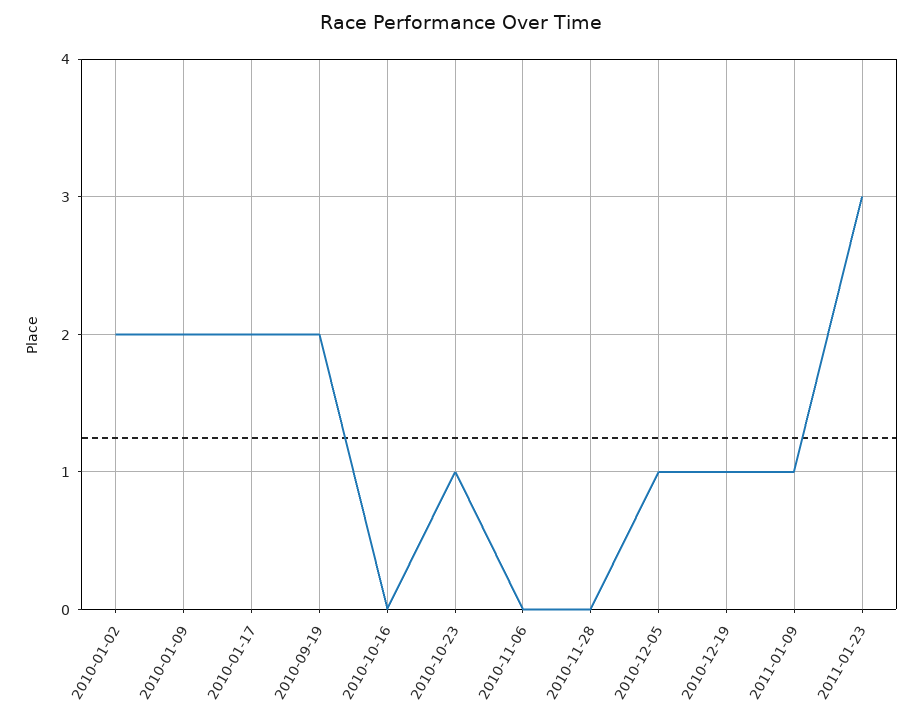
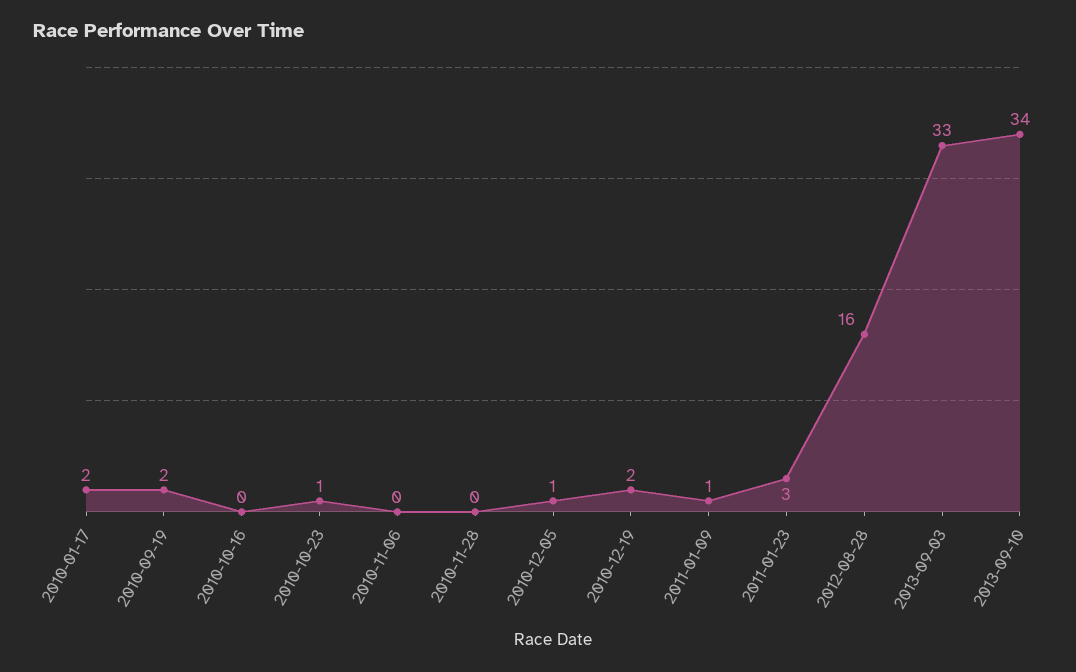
2010-01-02: 2 -> none
2010-01-09: 2 -> none
2010-12-19: 1 -> 2
2012-08-28: none -> 16
2013-09-03: none -> 33
2013-09-10: none -> 34

